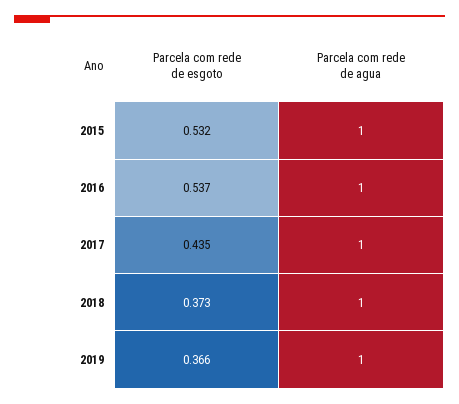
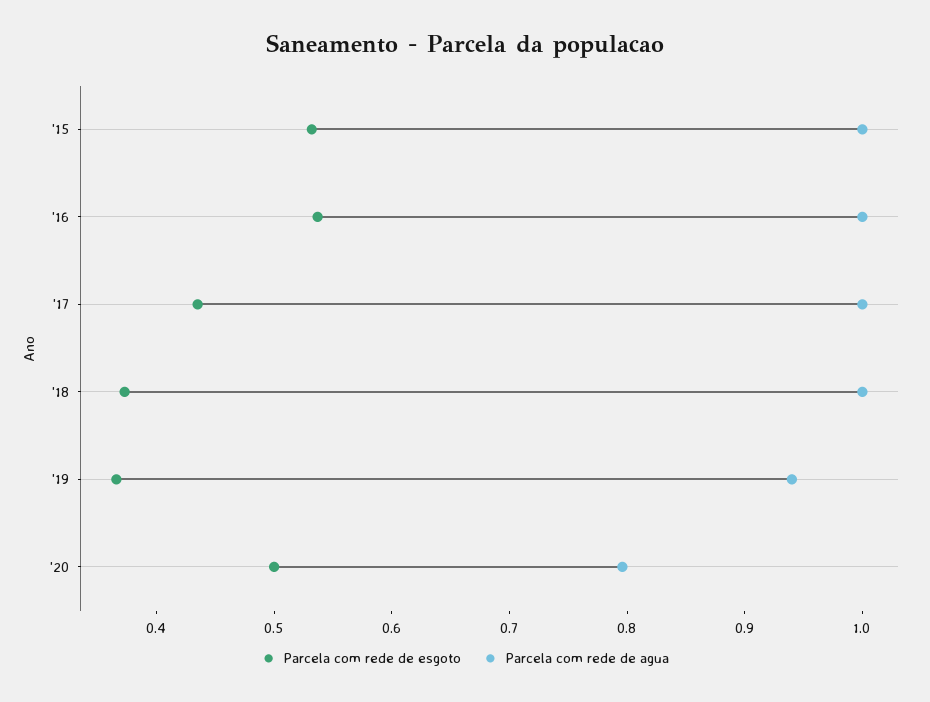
Parcela com rede de agua, 2019: 1 -> 0.94
Parcela com rede de esgoto, '20: none -> 0.5
Parcela com rede de agua, '20: none -> 0.8

